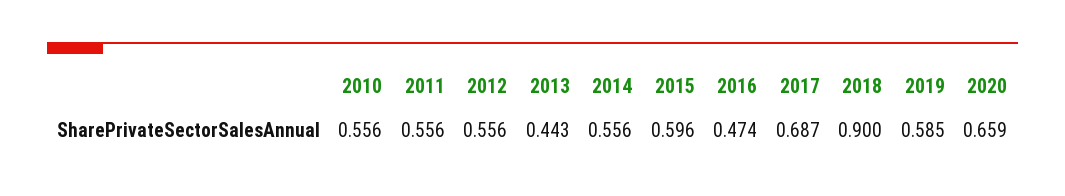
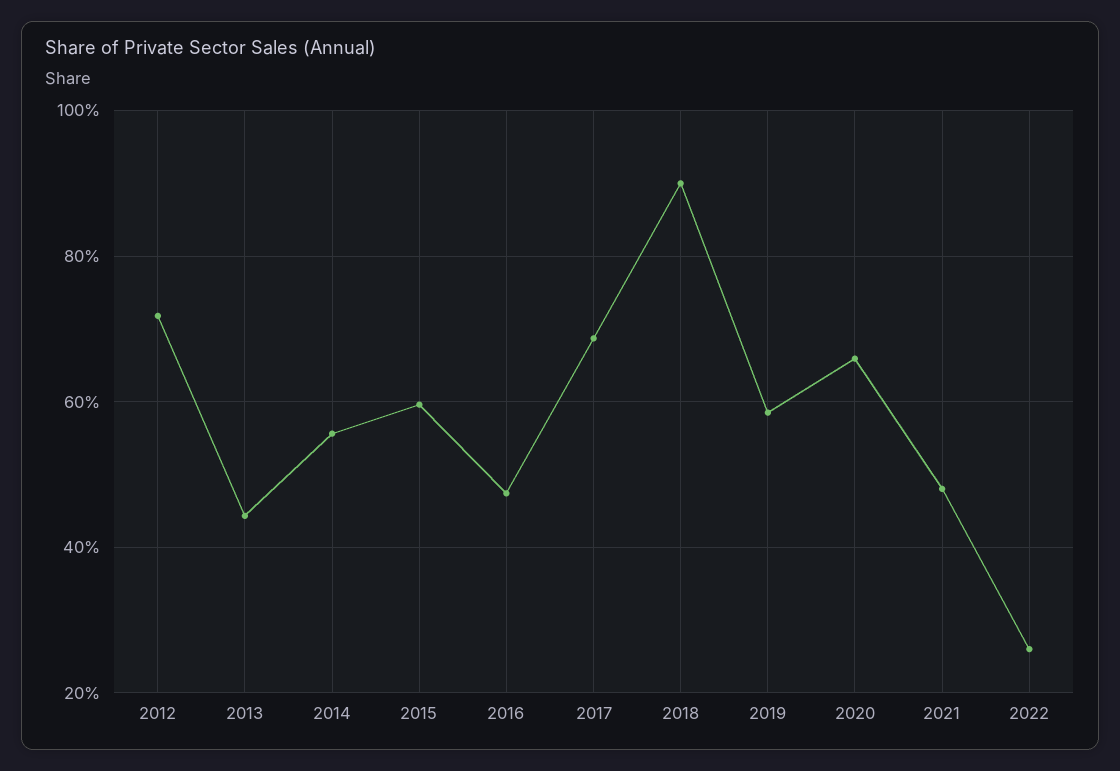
2010: 0.556 -> none
2011: 0.556 -> none
2012: 0.556 -> 0.72
2021: none -> 0.48
2022: none -> 0.26

